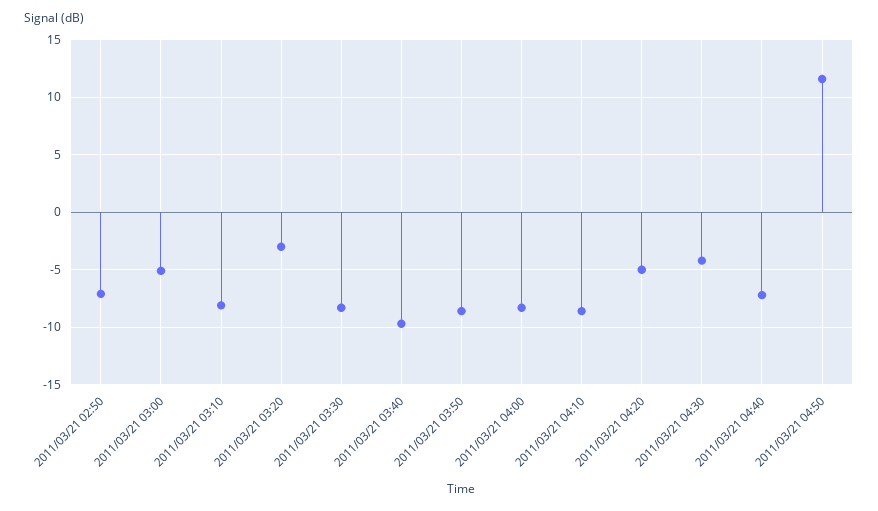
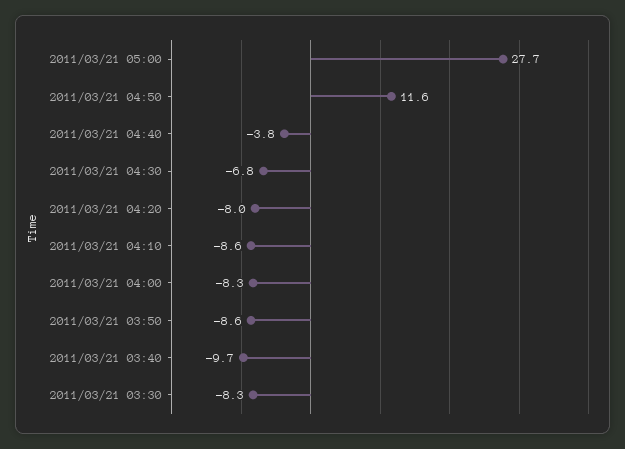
2011/03/21 02:50: -7 -> none
2011/03/21 03:00: -5 -> none
2011/03/21 03:10: -8 -> none
2011/03/21 03:20: -3 -> none
2011/03/21 04:20: -5 -> -8
2011/03/21 04:30: -4 -> -6.8
2011/03/21 04:40: -7 -> -3.8
2011/03/21 05:00: none -> 27.7

